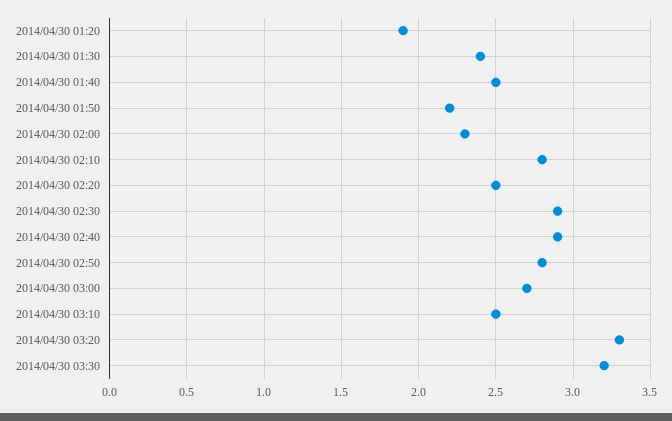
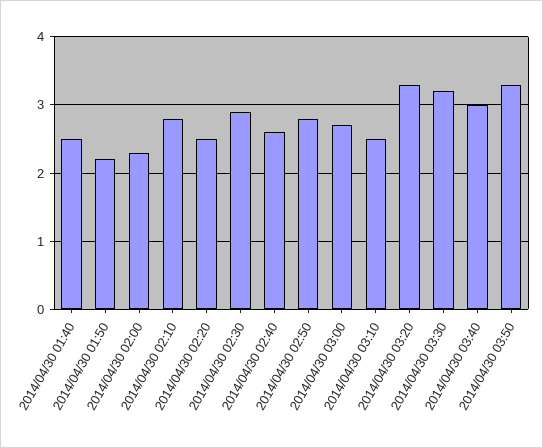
2014/04/30 01:20: 1.9 -> none
2014/04/30 01:30: 2.4 -> none
2014/04/30 02:40: 2.9 -> 2.6
2014/04/30 03:40: none -> 3
2014/04/30 03:50: none -> 3.3

